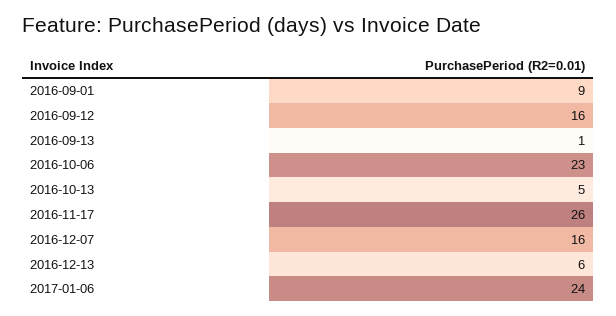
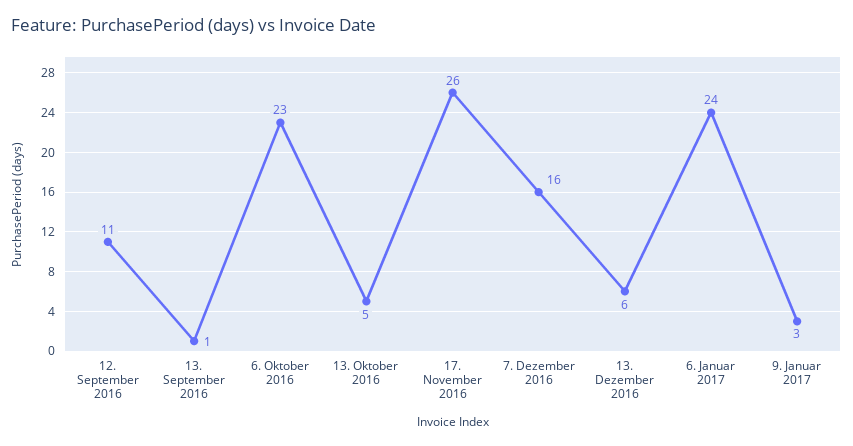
2016-09-01: 9 -> none
2016-09-12: 16 -> 11
9. Januar 2017: none -> 3

